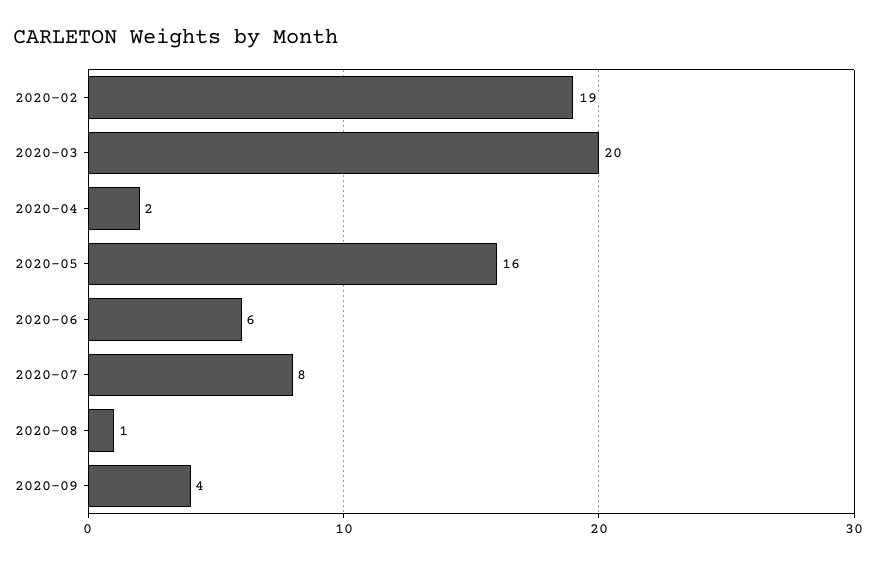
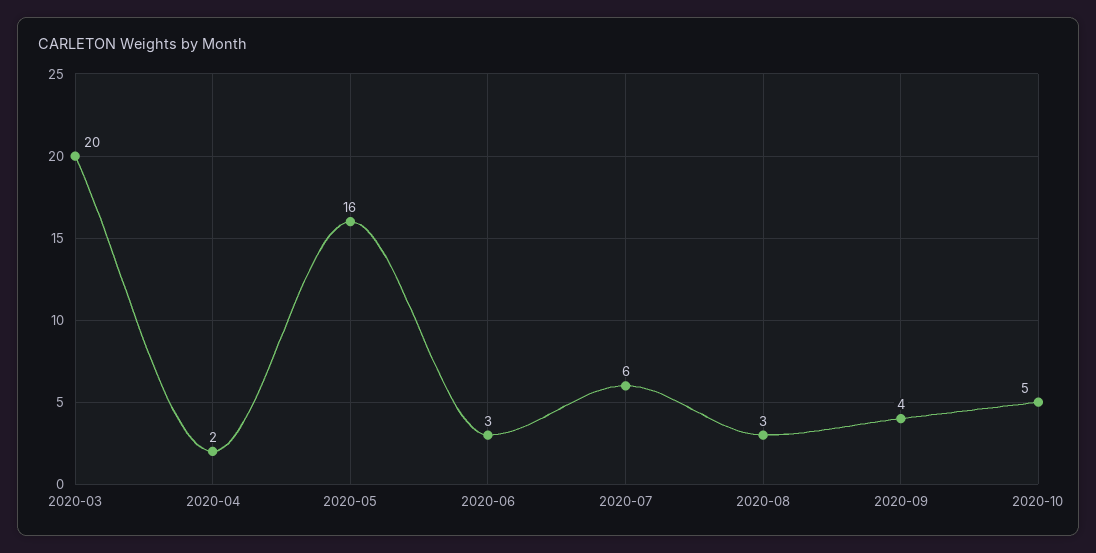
2020-02: 19 -> none
2020-06: 6 -> 3
2020-07: 8 -> 6
2020-08: 1 -> 3
2020-10: none -> 5

